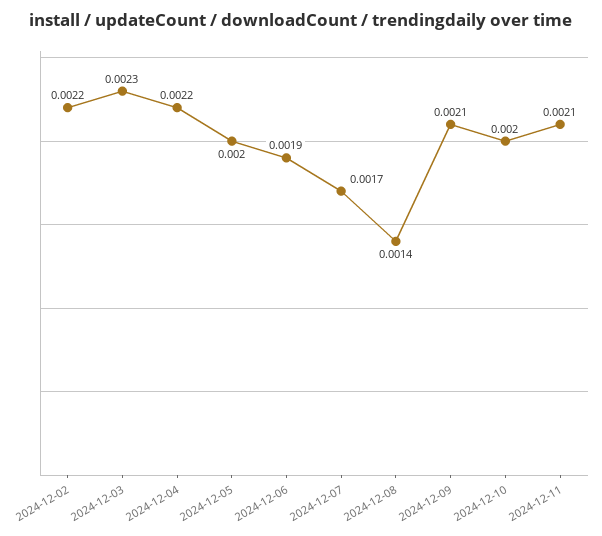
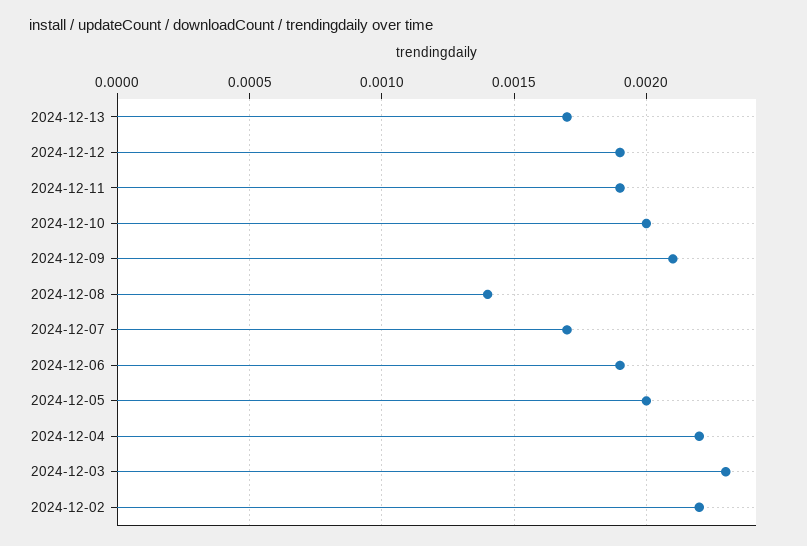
2024-12-11: 0.0021 -> 0.0019
2024-12-13: none -> 0.0017
2024-12-12: none -> 0.0019

